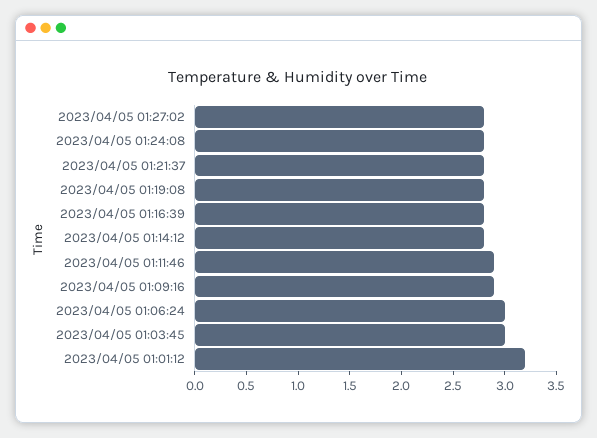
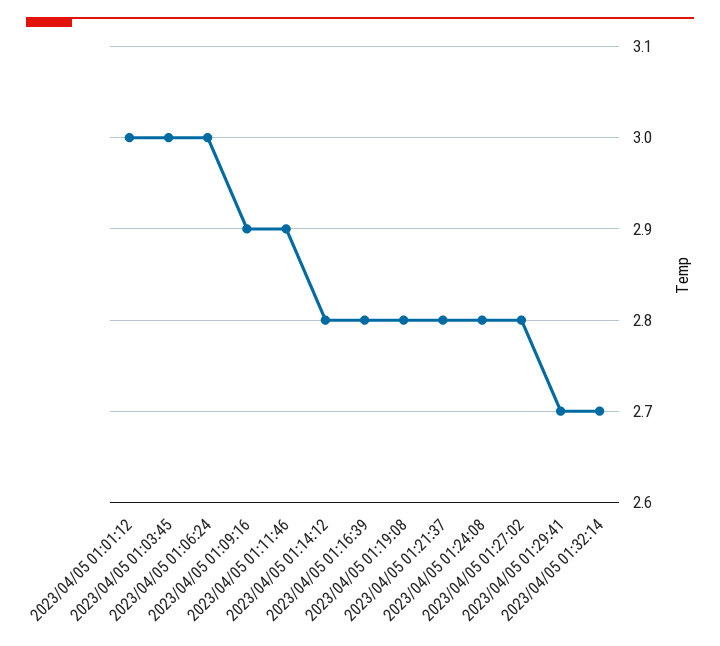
2023/04/05 01:01:12: 3.2 -> 3
2023/04/05 01:29:41: none -> 2.7
2023/04/05 01:32:14: none -> 2.7

